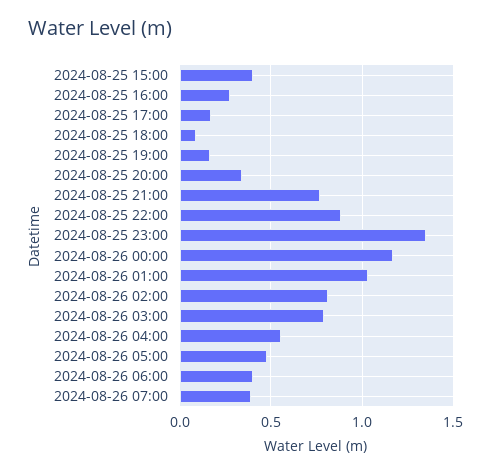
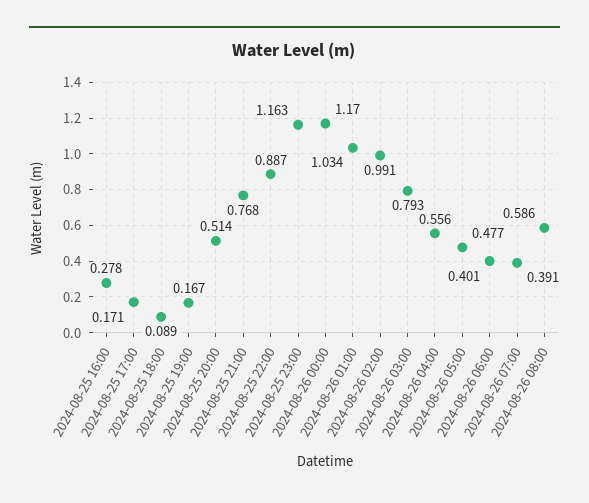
2024-08-25 15:00: 0.4 -> none
2024-08-25 20:00: 0.35 -> 0.514
2024-08-25 23:00: 1.35 -> 1.163
2024-08-26 02:00: 0.8 -> 0.991
2024-08-26 08:00: none -> 0.586

